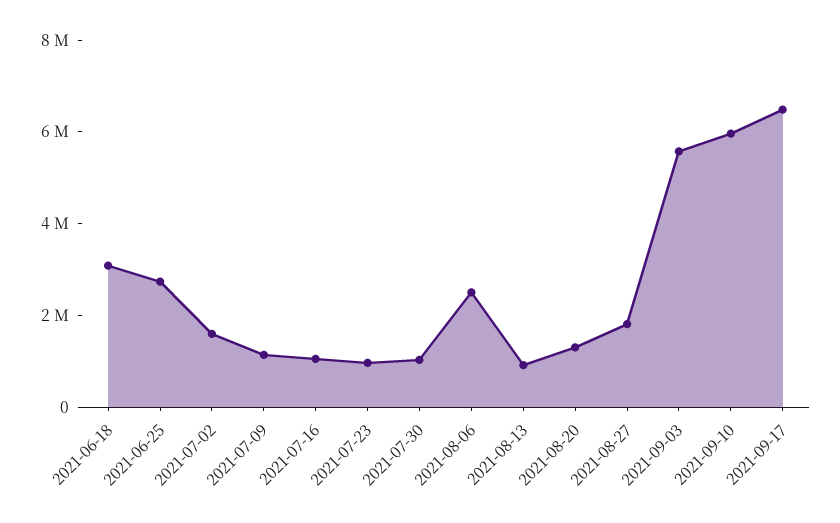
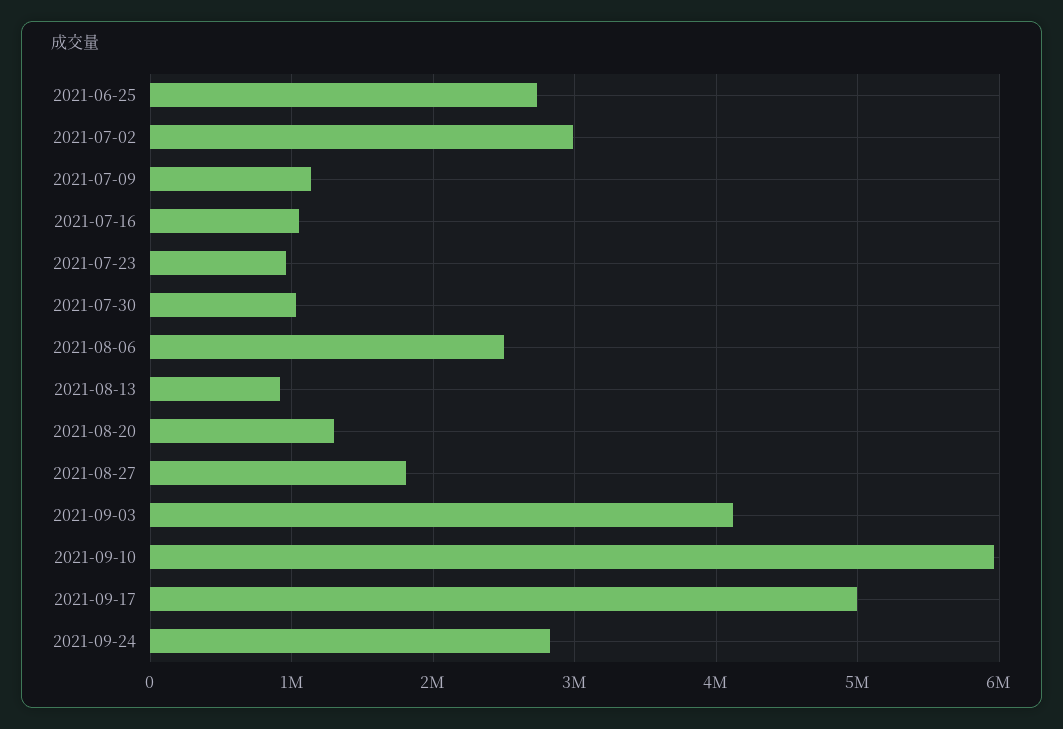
2021-06-18: 3000000 -> none
2021-07-02: 1500000 -> 3000000
2021-09-03: 5500000 -> 4100000
2021-09-17: 6500000 -> 5000000
2021-09-24: none -> 2800000

